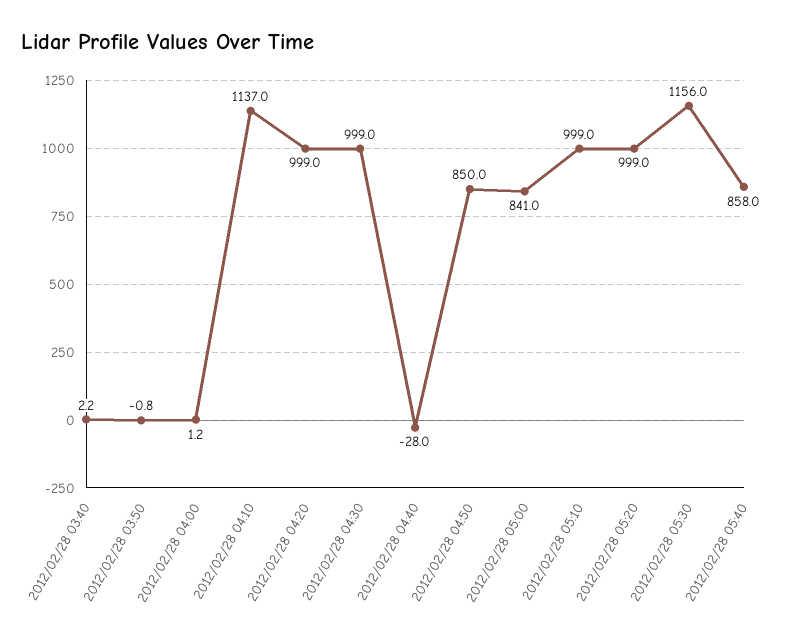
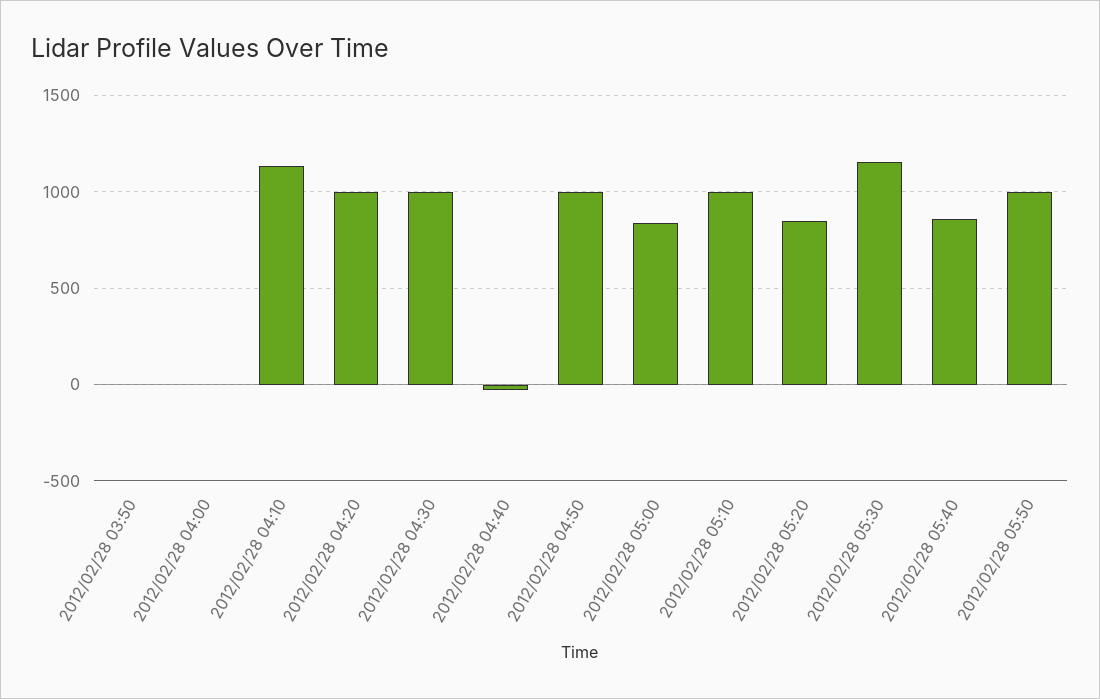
2012/02/28 03:40: 2.2 -> none
2012/02/28 04:50: 850 -> 1000
2012/02/28 05:20: 999 -> 850
2012/02/28 05:50: none -> 1000

